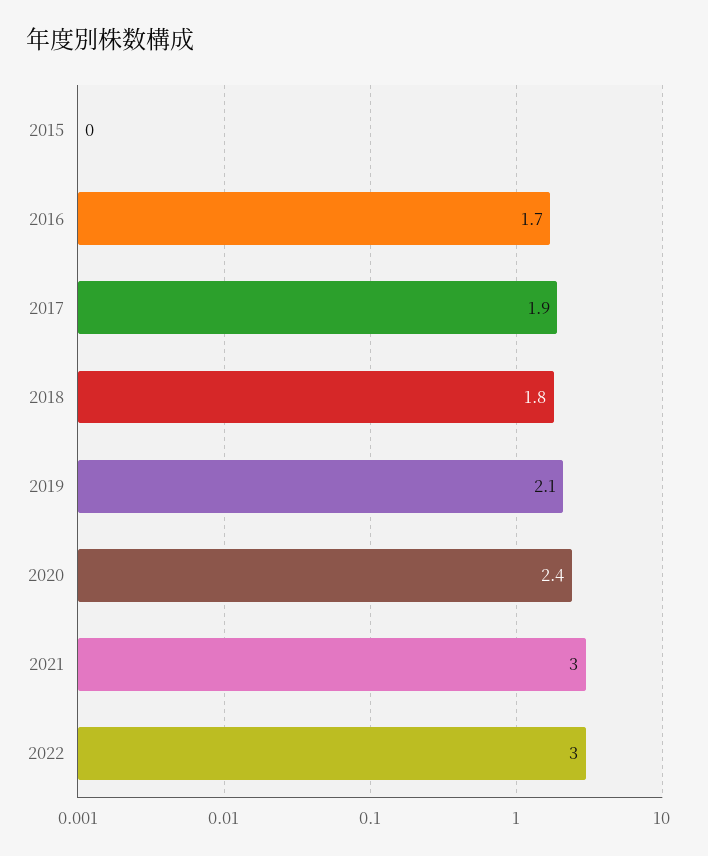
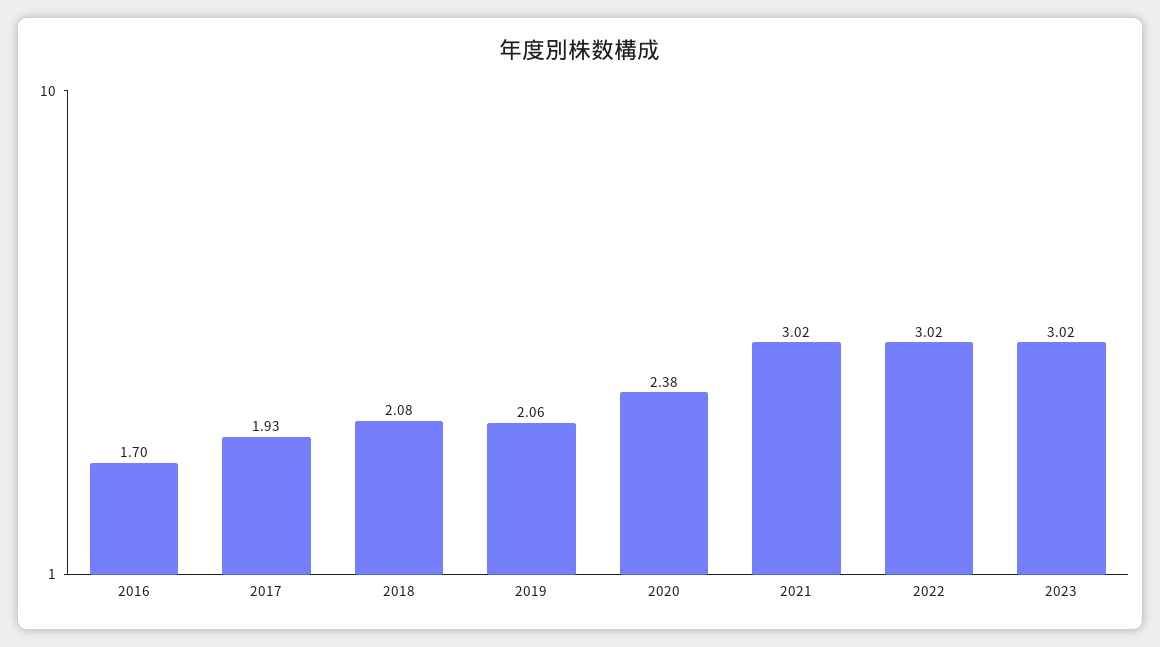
2015: 0 -> none
2018: 1.8 -> 2.08
2023: none -> 3.02

